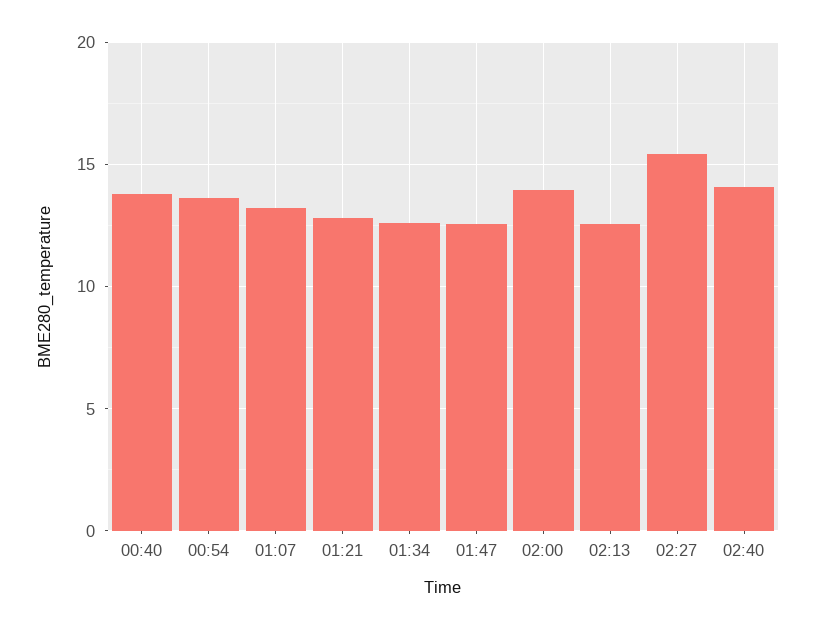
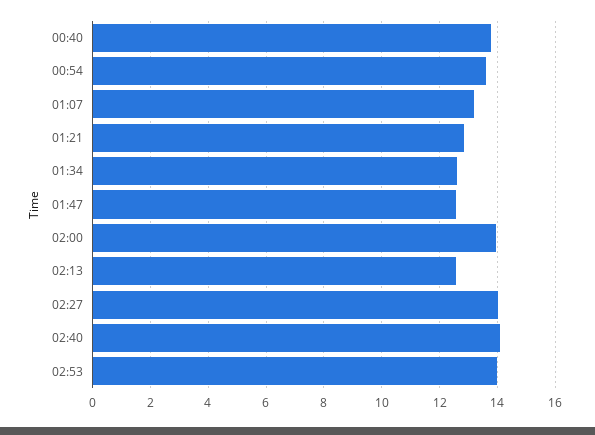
02:27: 15.5 -> 14
02:53: none -> 14

